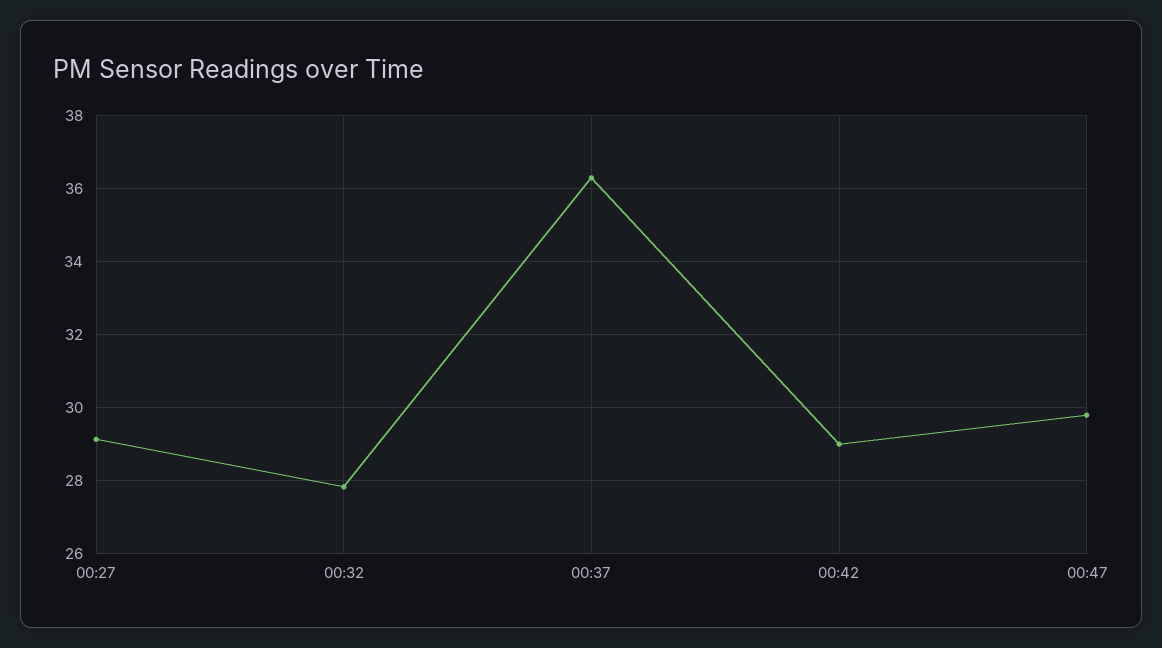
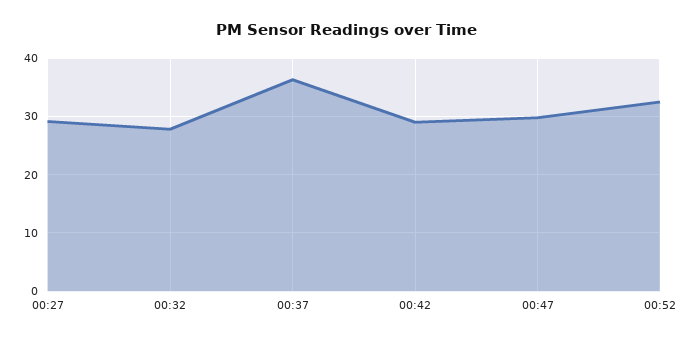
00:52: none -> 32

